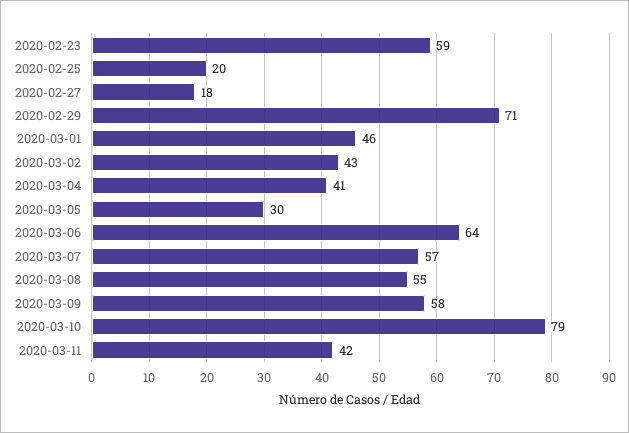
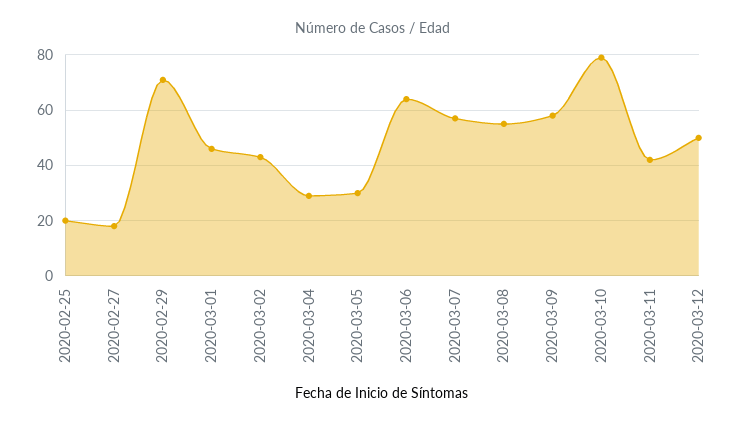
2020-02-23: 59 -> none
2020-03-04: 41 -> 30
2020-03-12: none -> 50

